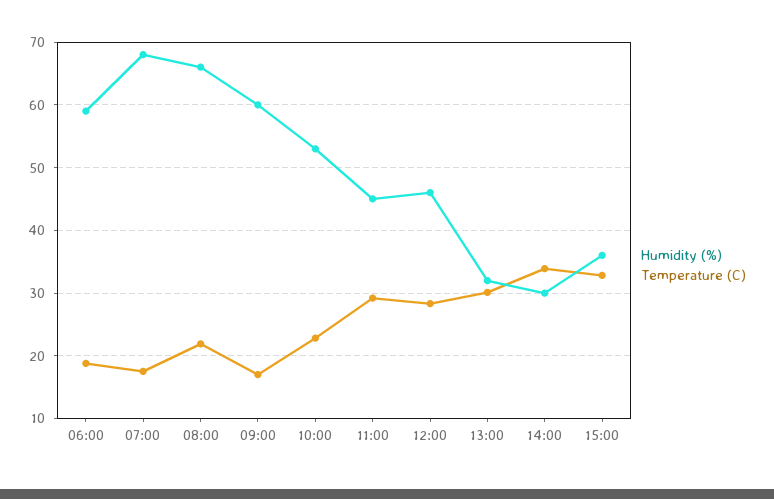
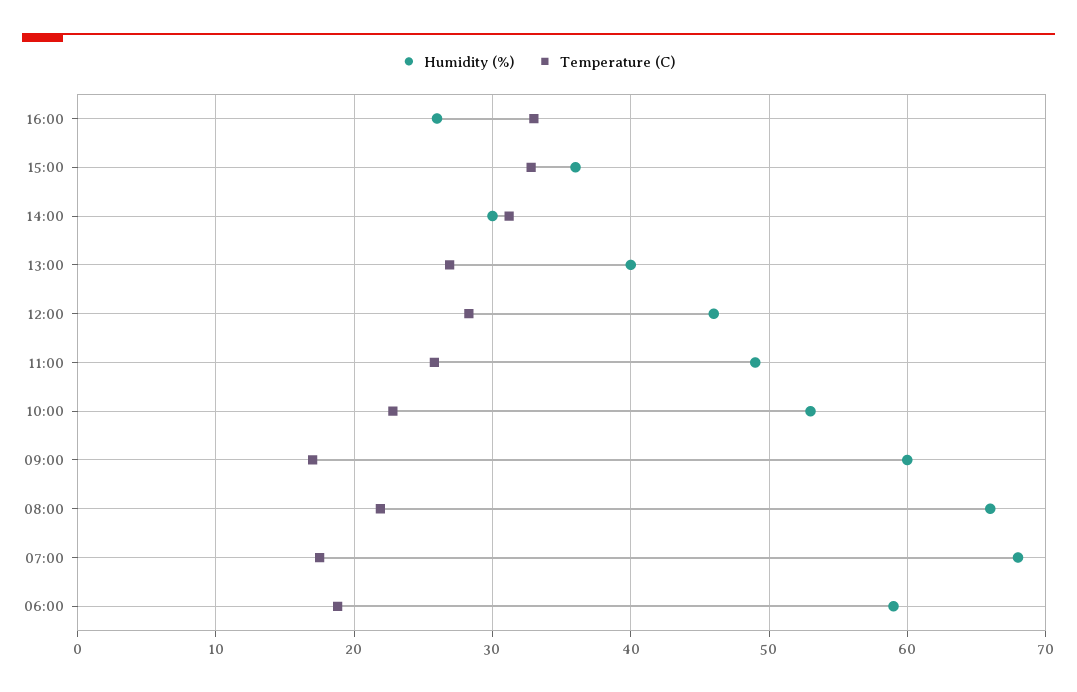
Humidity (%), 11:00: 45 -> 49
Temperature (C), 11:00: 29 -> 26
Humidity (%), 13:00: 32 -> 40
Temperature (C), 13:00: 30 -> 27
Temperature (C), 14:00: 34 -> 31
Humidity (%), 16:00: none -> 26
Temperature (C), 16:00: none -> 33

